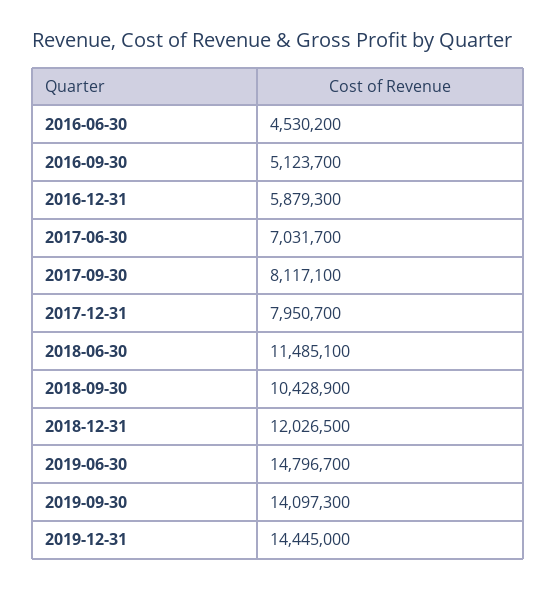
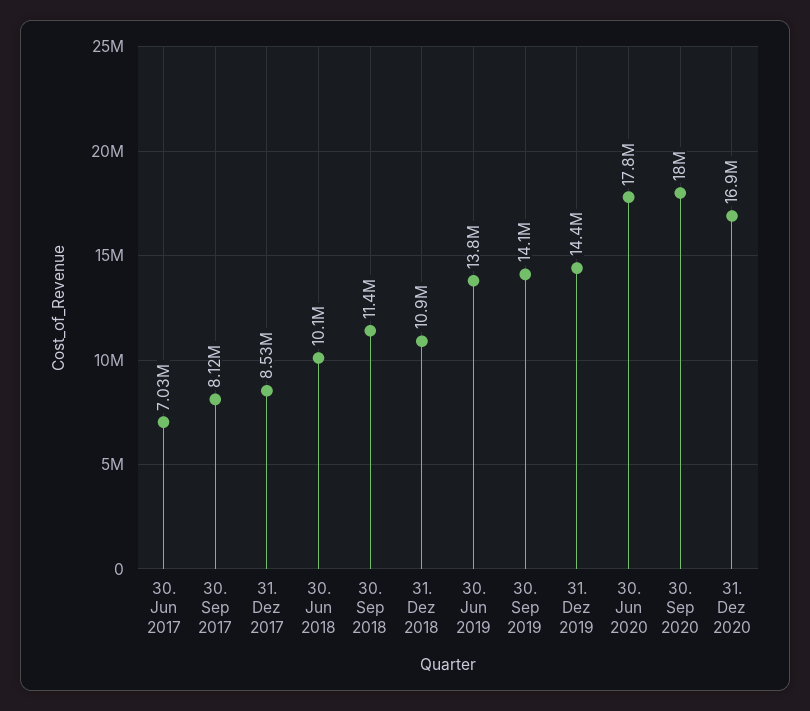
2016-06-30: 4530200 -> none
2016-09-30: 5123700 -> none
2016-12-31: 5879300 -> none
2017-12-31: 7950700 -> 8530000
2018-06-30: 11485100 -> 10100000
2018-09-30: 10428900 -> 11400000
2018-12-31: 12026500 -> 10900000
2019-06-30: 14796700 -> 13800000
30. Jun 2020: none -> 17800000
30. Sep 2020: none -> 18000000
31. Dez 2020: none -> 16900000

